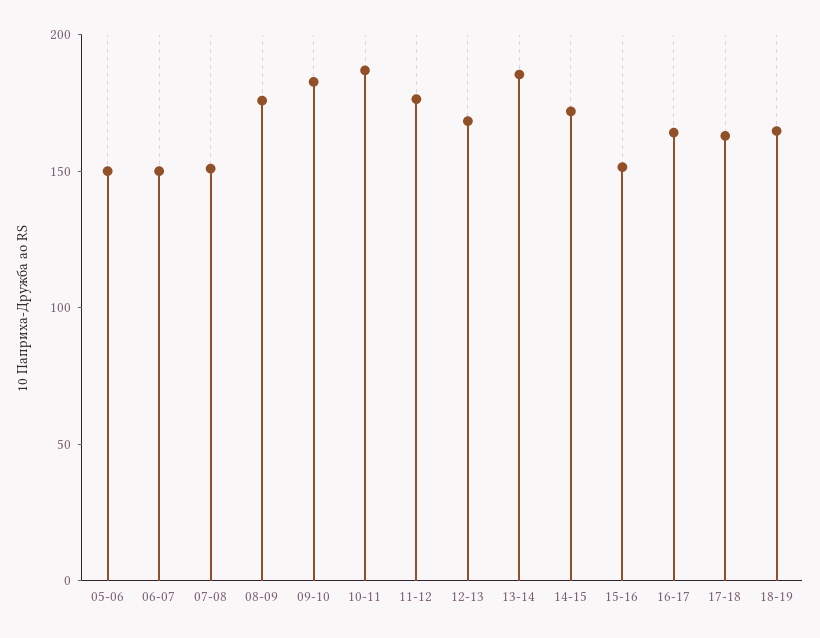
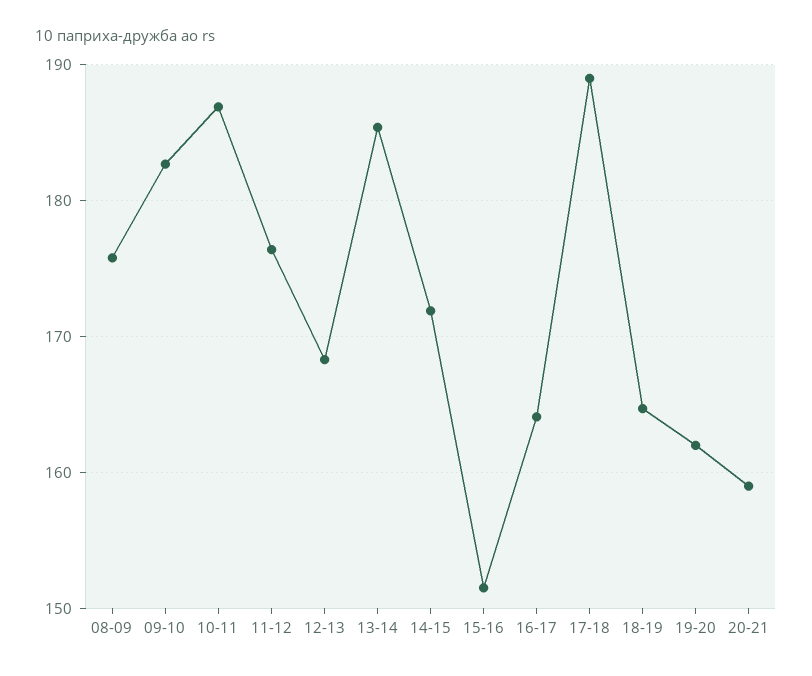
05-06: 150 -> none
06-07: 150 -> none
07-08: 150 -> none
17-18: 160 -> 189
19-20: none -> 162
20-21: none -> 159

